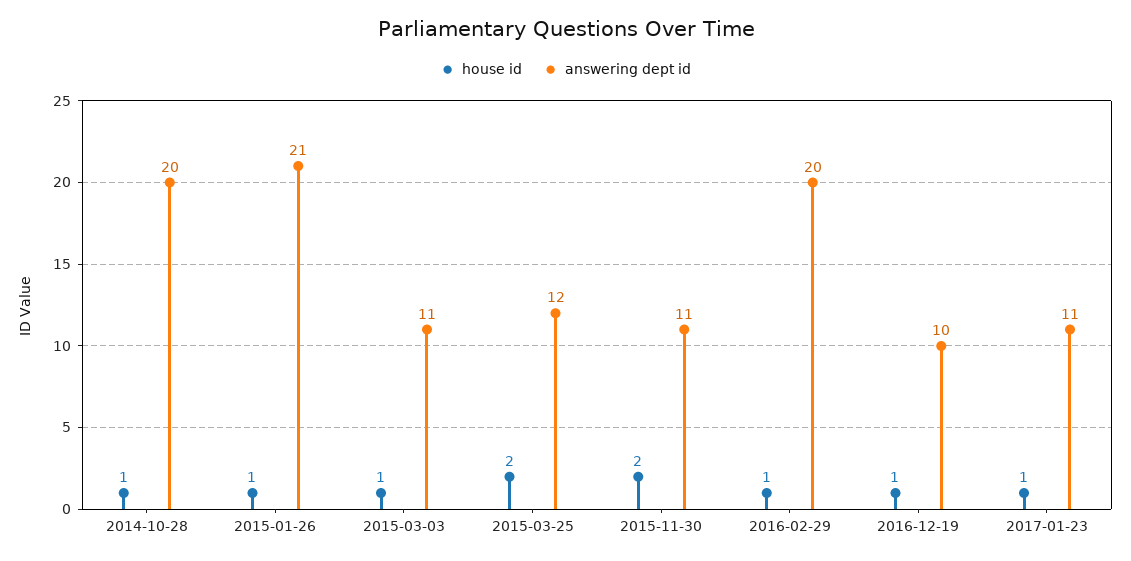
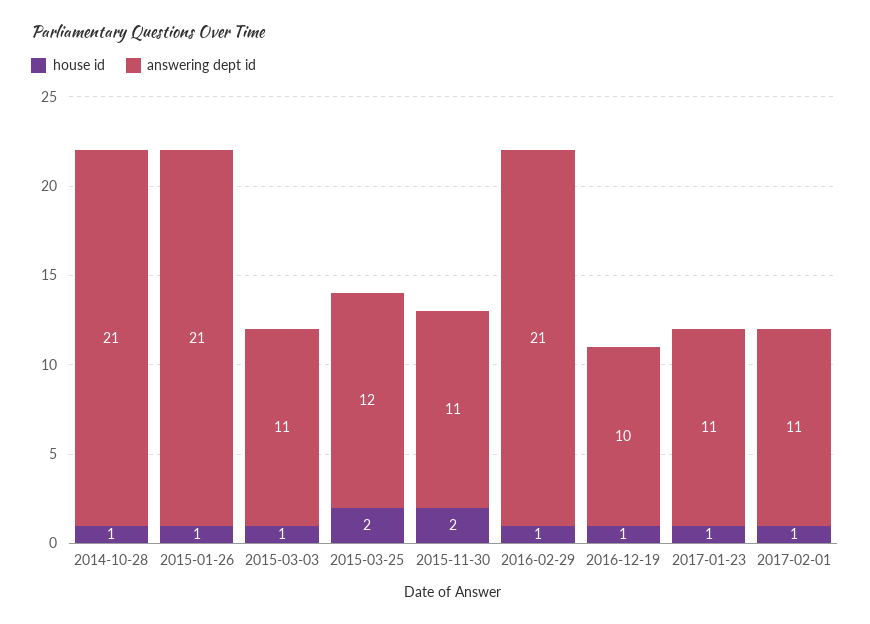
answering dept id, 2014-10-28: 20 -> 21
answering dept id, 2016-02-29: 20 -> 21
house id, 2017-02-01: none -> 1
answering dept id, 2017-02-01: none -> 11

